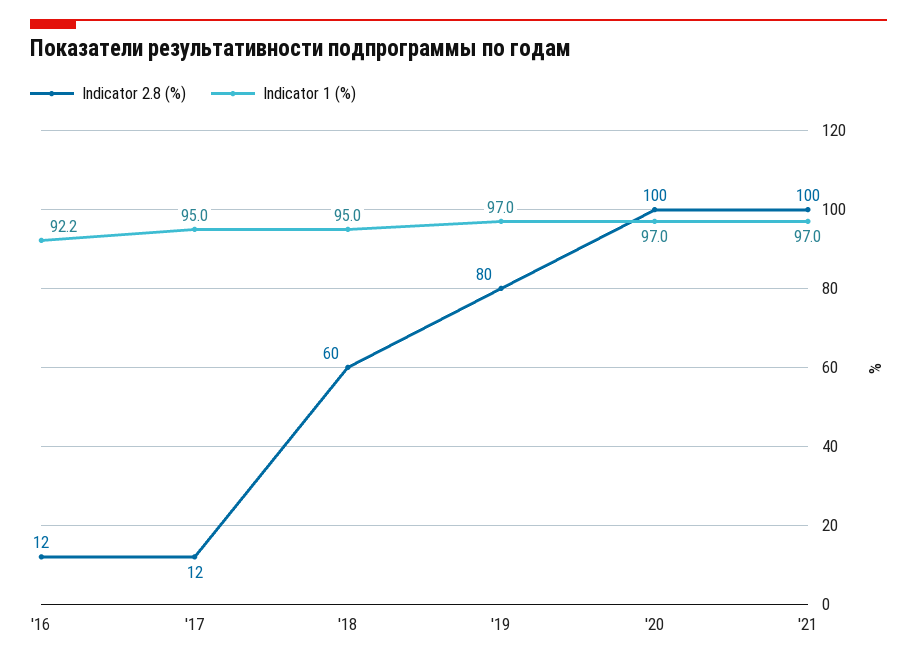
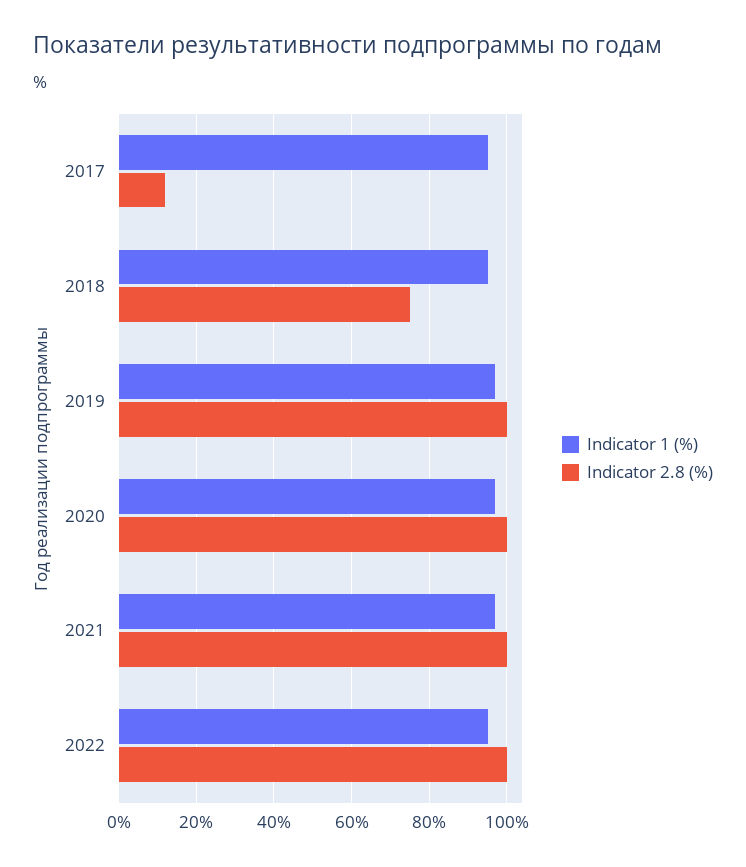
Indicator 2.8 (%), '16: 12 -> none
Indicator 1 (%), '16: 92.2 -> none
Indicator 2.8 (%), '18: 60 -> 75
Indicator 2.8 (%), '19: 80 -> 100
Indicator 1 (%), 2022: none -> 95
Indicator 2.8 (%), 2022: none -> 100

